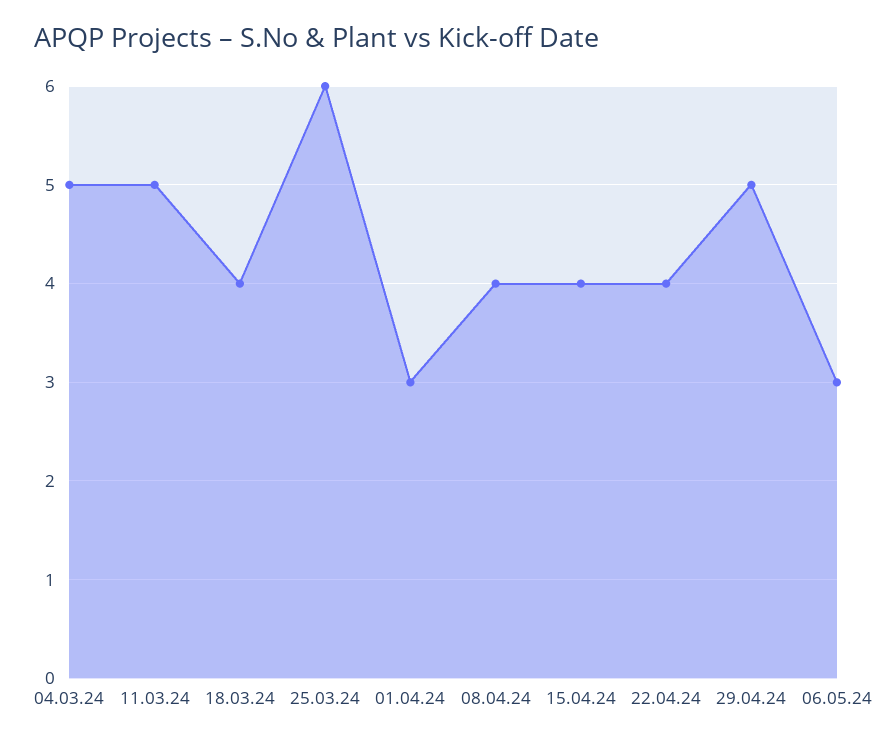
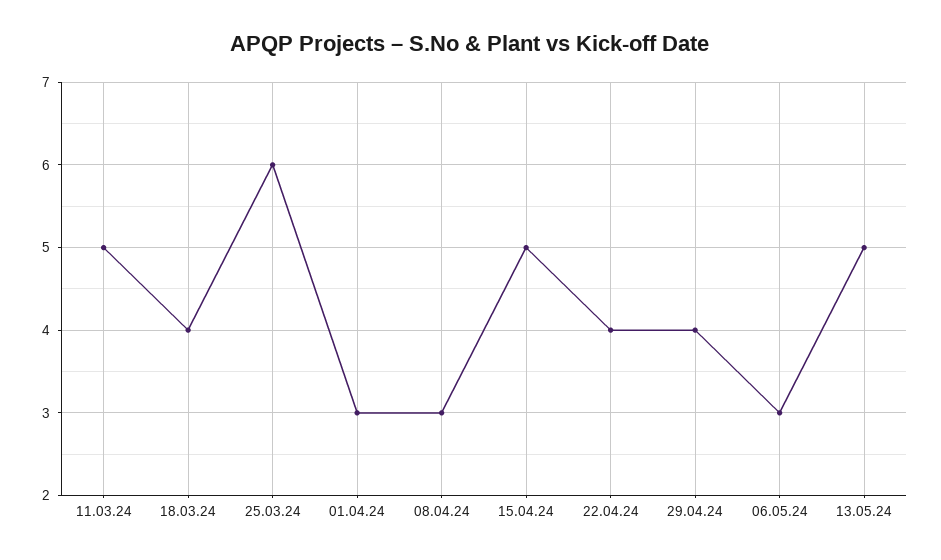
04.03.24: 5 -> none
08.04.24: 4 -> 3
15.04.24: 4 -> 5
29.04.24: 5 -> 4
13.05.24: none -> 5

